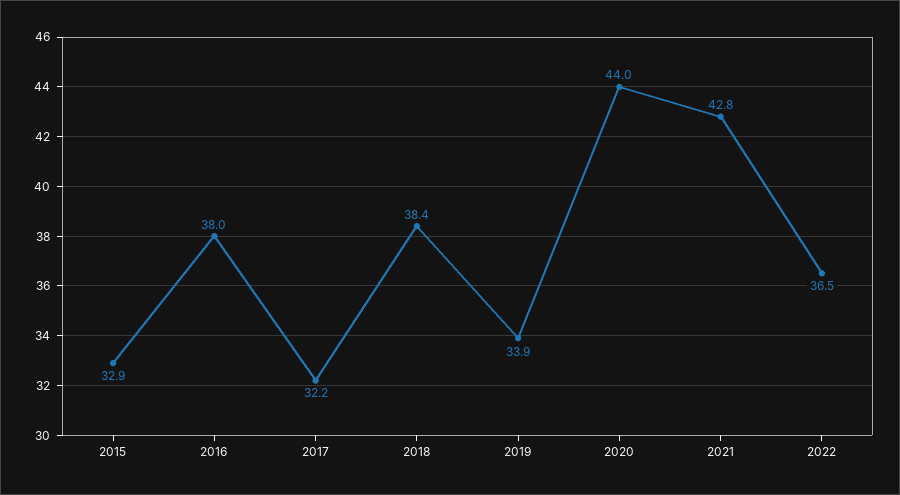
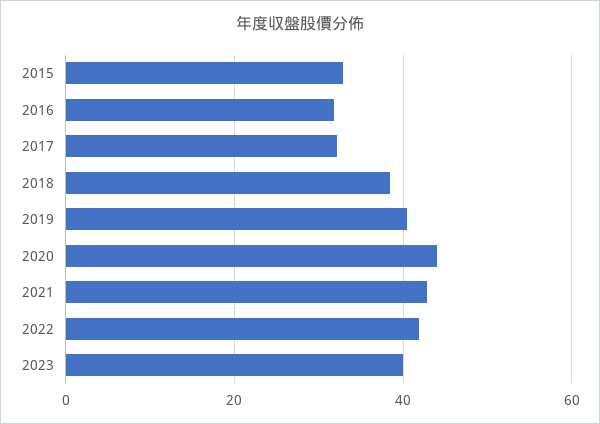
2016: 38 -> 32
2019: 33.9 -> 40
2022: 36.5 -> 42
2023: none -> 40

